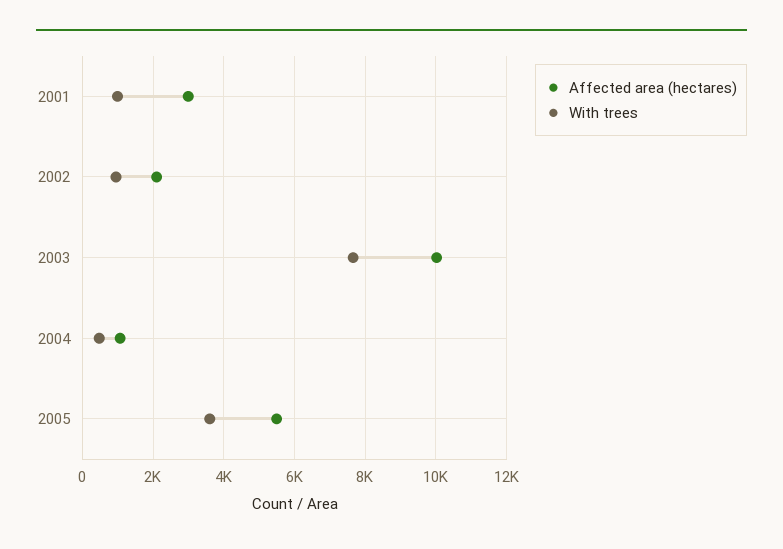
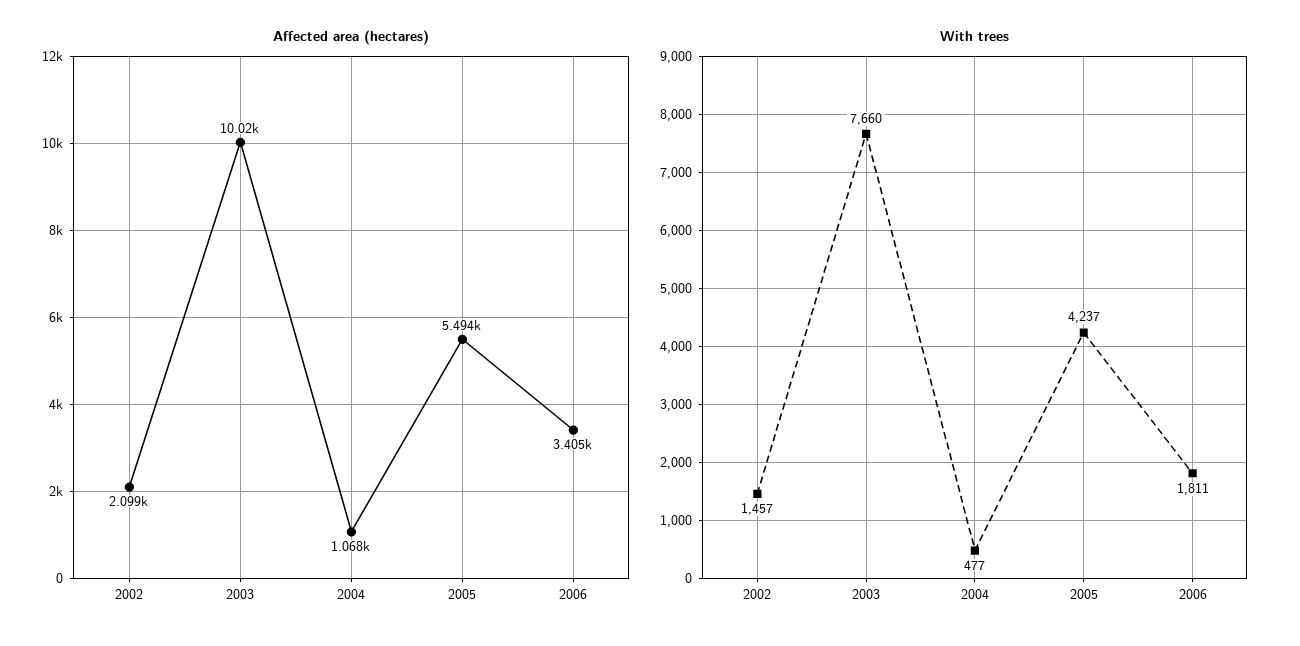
Affected area (hectares), 2001: 3000 -> none
With trees, 2001: 1000 -> none
With trees, 2002: 1000 -> 1457
With trees, 2005: 3600 -> 4237
Affected area (hectares), 2006: none -> 3405
With trees, 2006: none -> 1811

